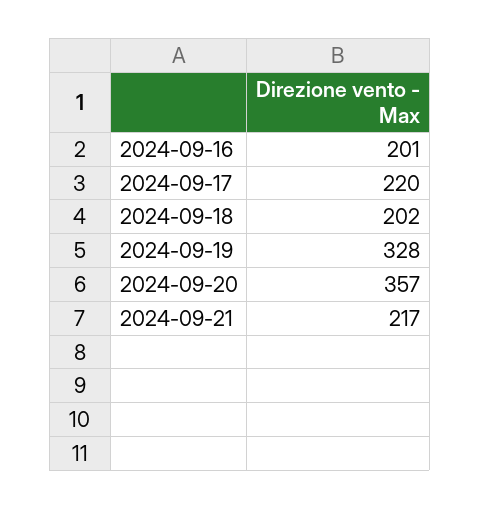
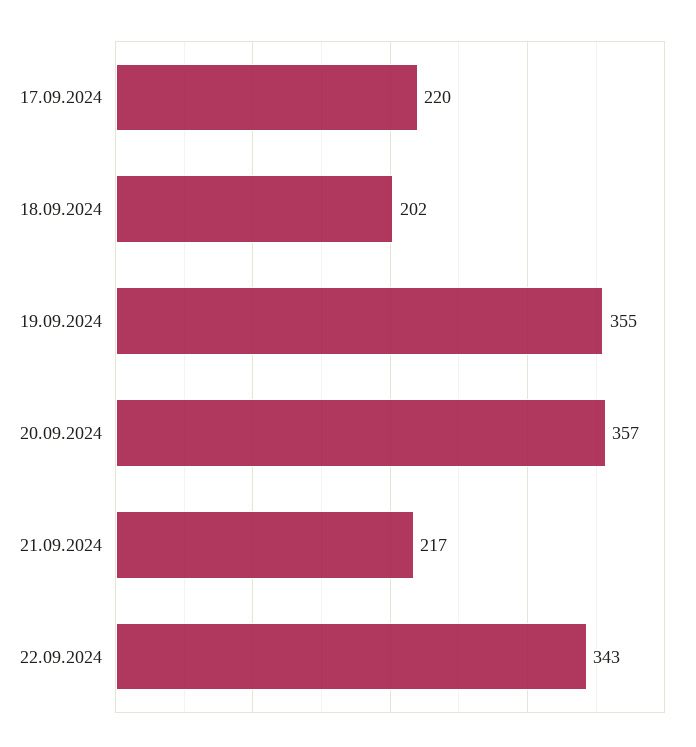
2024-09-16: 201 -> none
2024-09-19: 328 -> 355
22.09.2024: none -> 343

